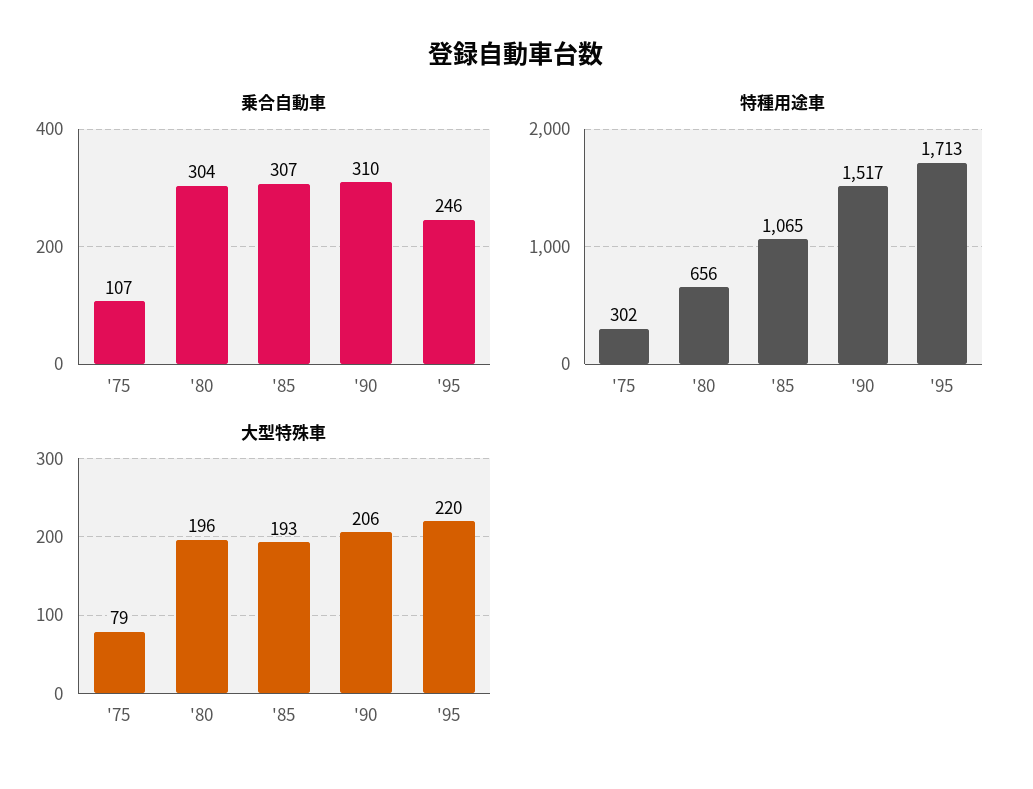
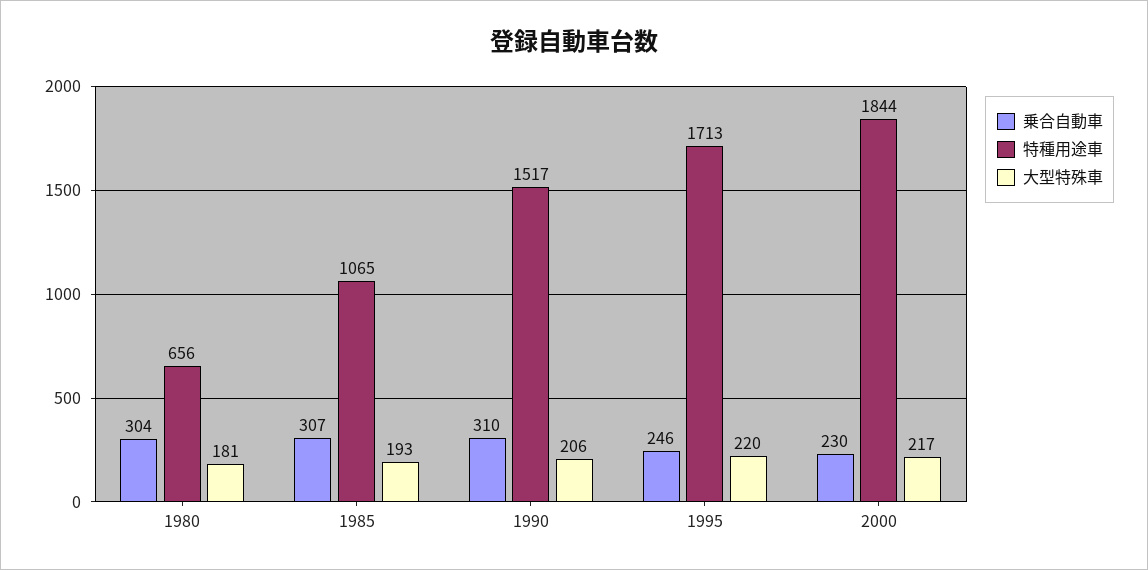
乗合自動車, '75: 107 -> none
特種用途車, '75: 302 -> none
大型特殊車, '75: 79 -> none
大型特殊車, '80: 196 -> 181
乗合自動車, 2000: none -> 230
特種用途車, 2000: none -> 1844
大型特殊車, 2000: none -> 217

